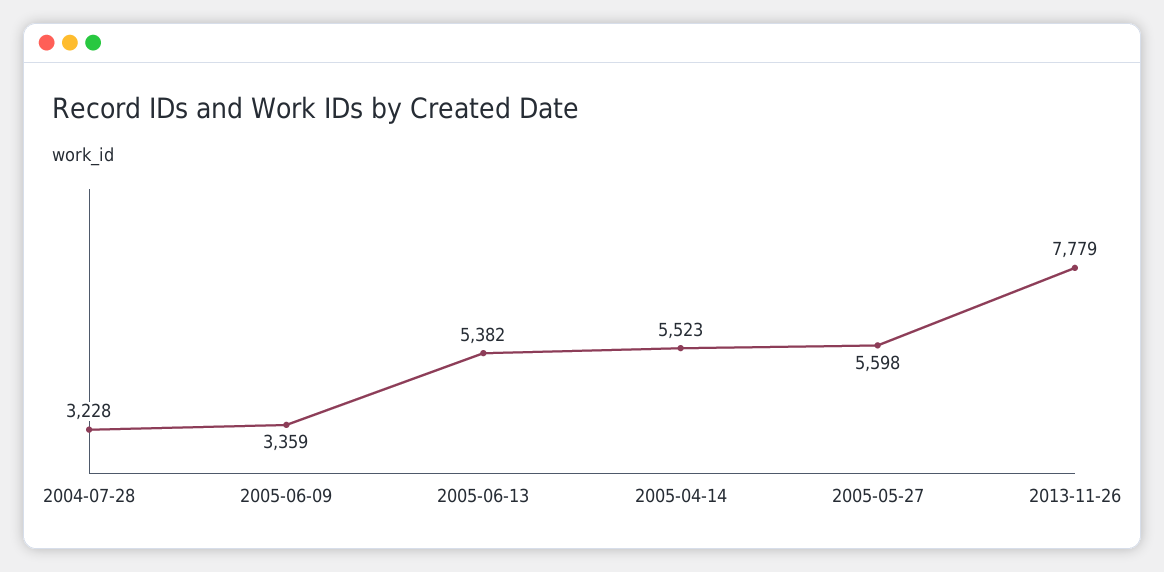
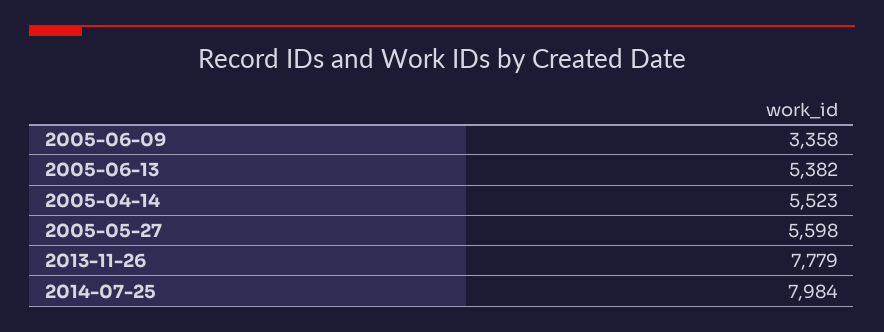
2004-07-28: 3228 -> none
2005-06-09: 3359 -> 3358
2014-07-25: none -> 7984

